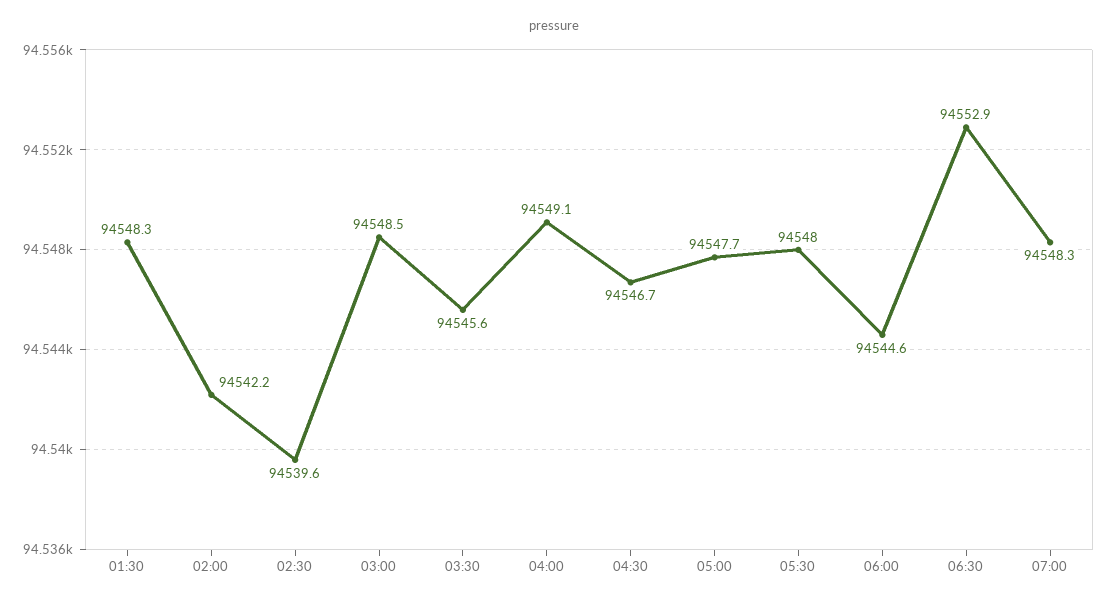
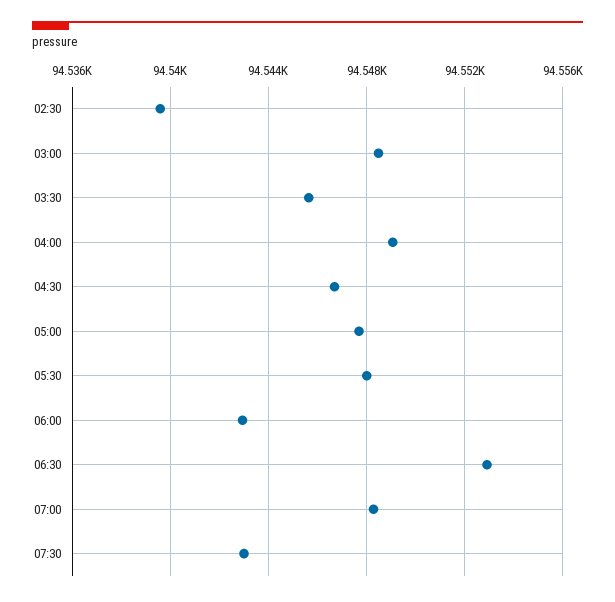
01:30: 94548.3 -> none
02:00: 94542.2 -> none
06:00: 94544.6 -> 94543
07:30: none -> 94543

